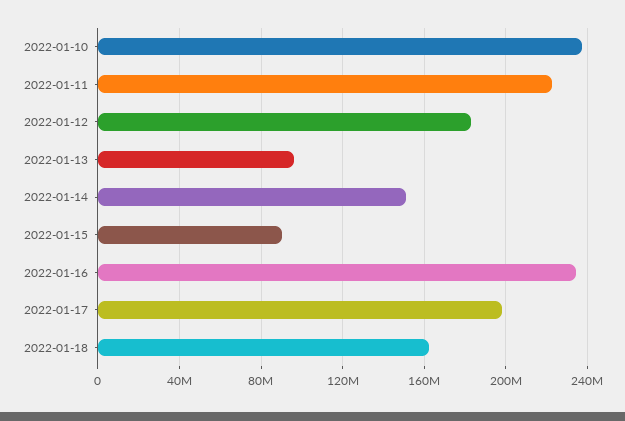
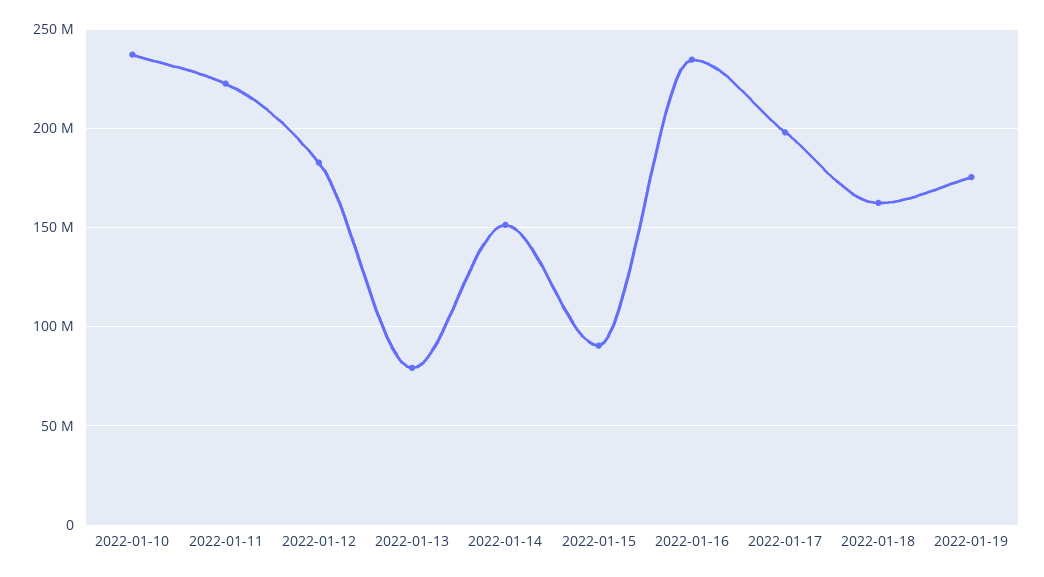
2022-01-13: 95000000 -> 80000000
2022-01-19: none -> 175000000

